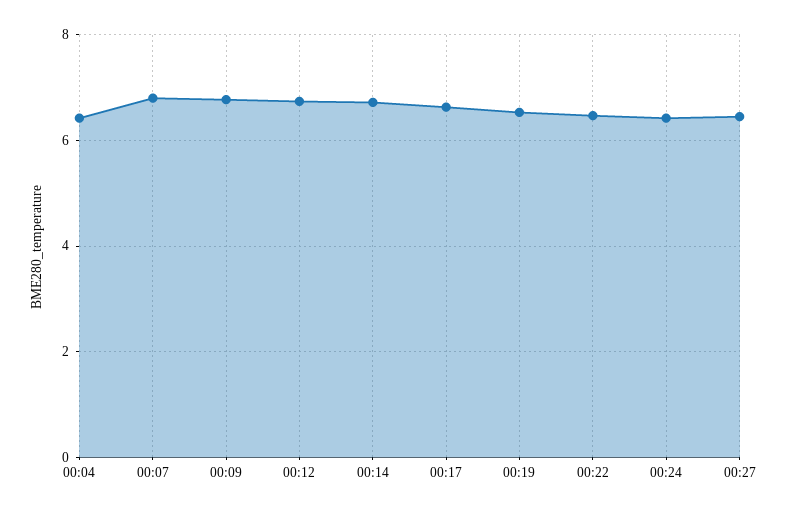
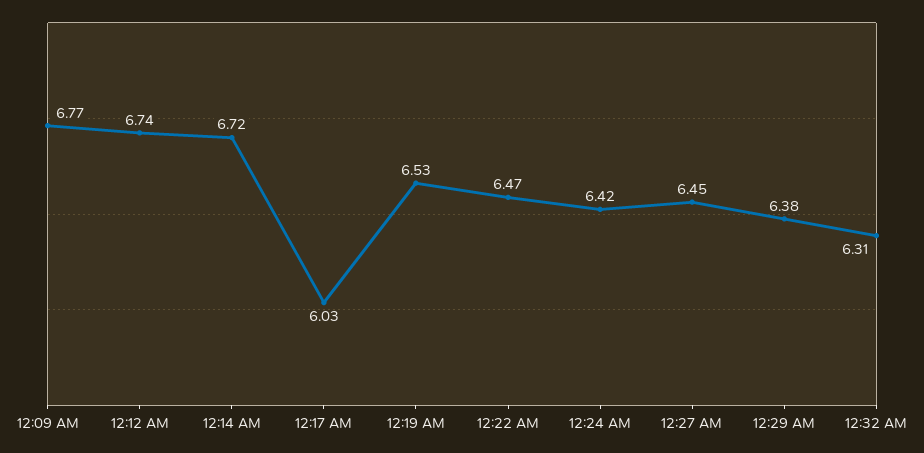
00:04: 6.4 -> none
00:07: 6.8 -> none
00:17: 6.6 -> 6.03
12:29 AM: none -> 6.38
12:32 AM: none -> 6.31

